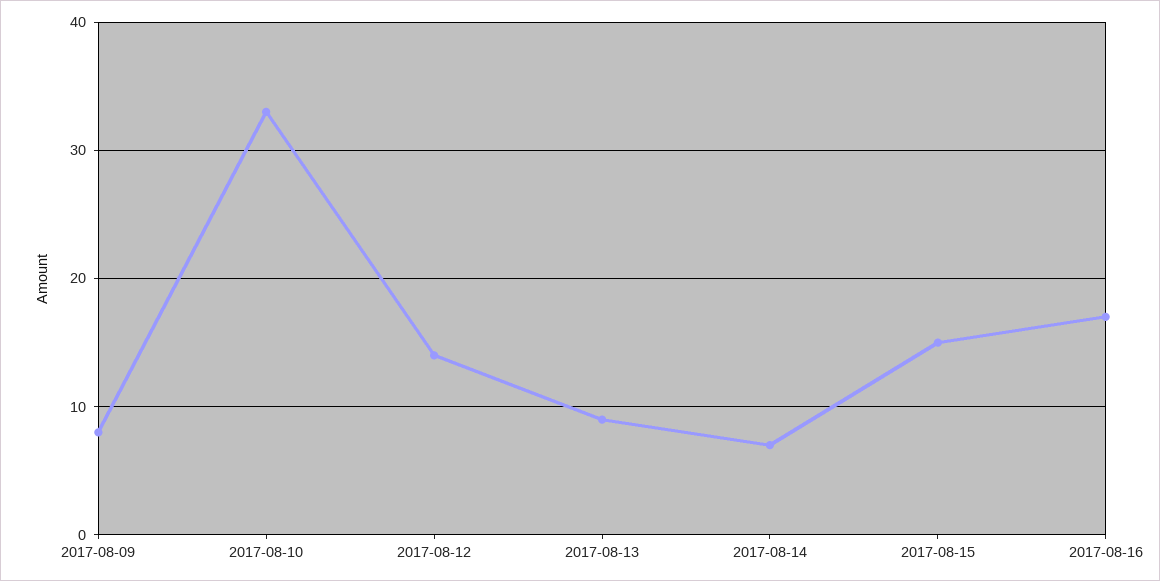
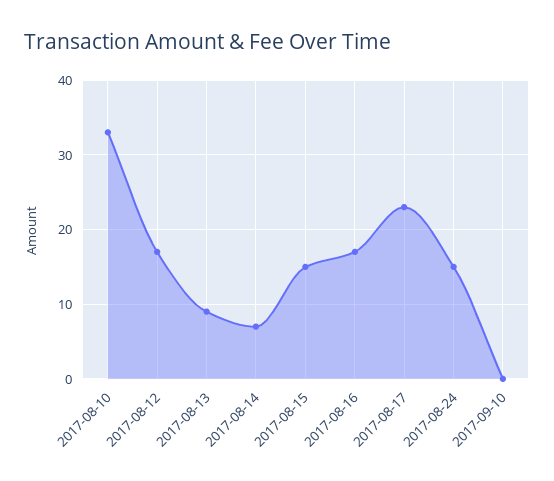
2017-08-09: 8 -> none
2017-08-12: 14 -> 17
2017-08-17: none -> 23
2017-08-24: none -> 15
2017-09-10: none -> 0

